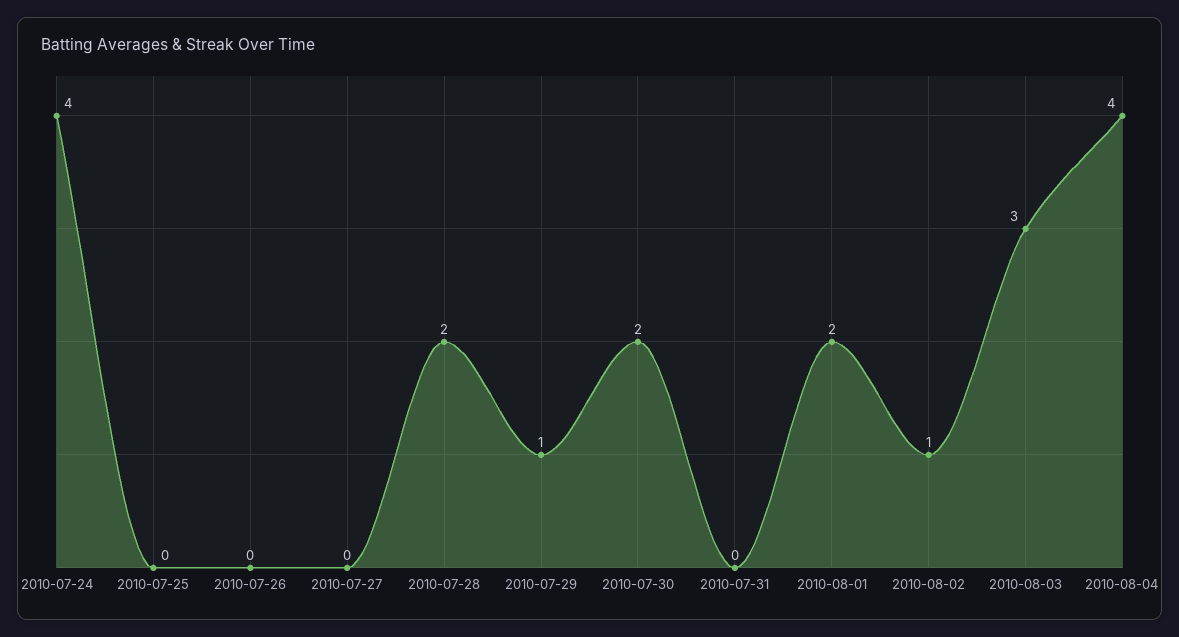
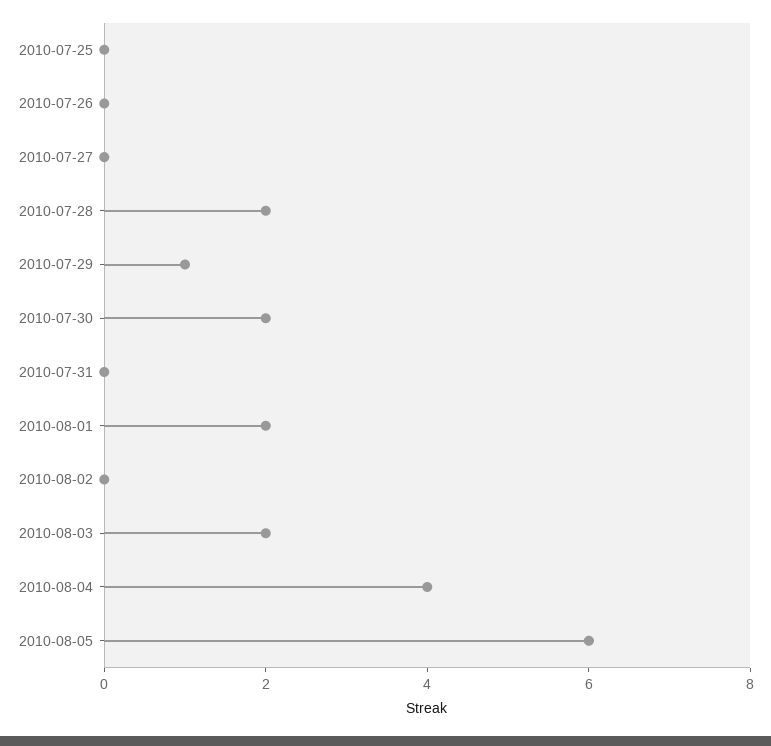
2010-07-24: 4 -> none
2010-08-02: 1 -> 0
2010-08-03: 3 -> 2
2010-08-05: none -> 6

